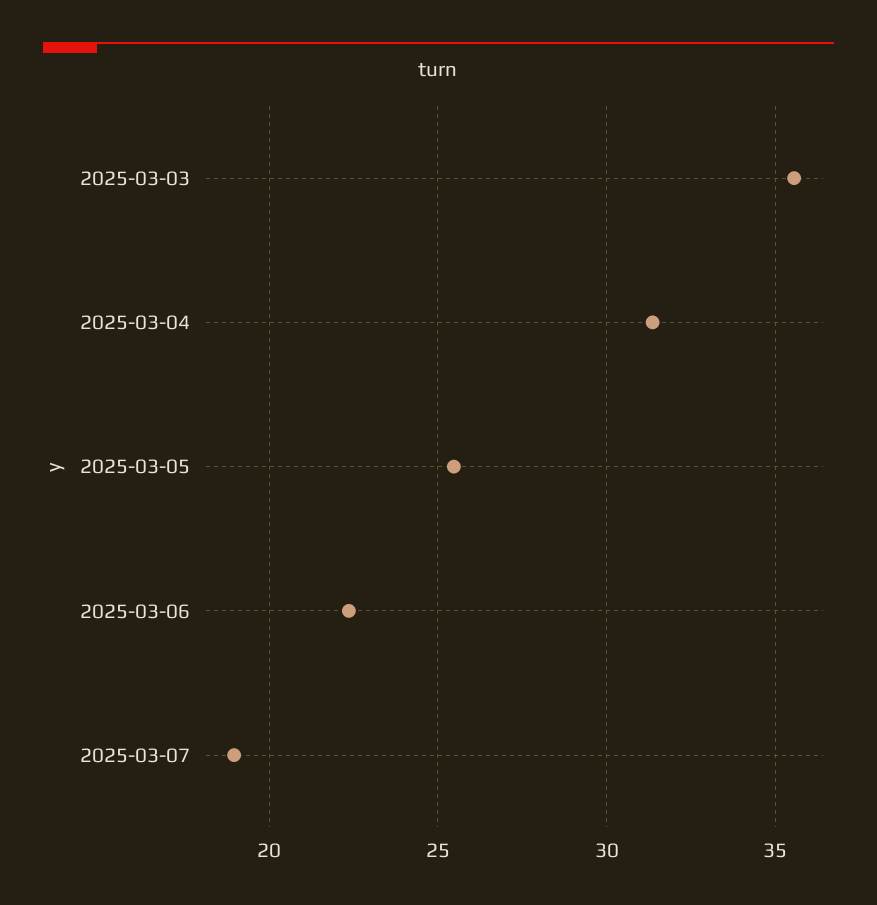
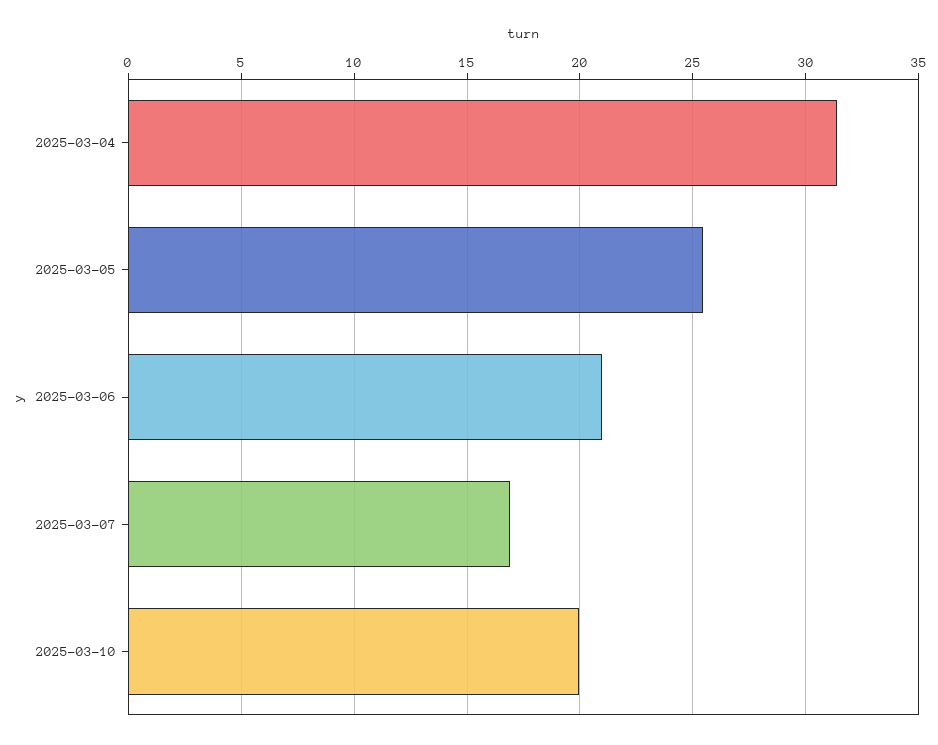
2025-03-03: 35.5 -> none
2025-03-06: 22.5 -> 21
2025-03-07: 19 -> 17
2025-03-10: none -> 20

